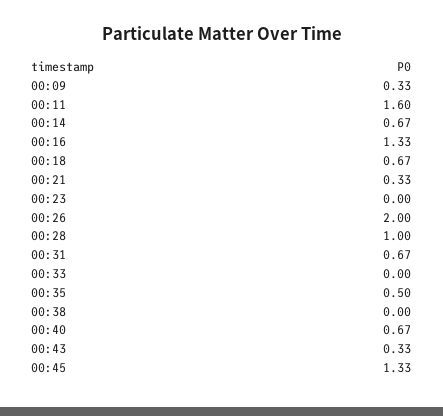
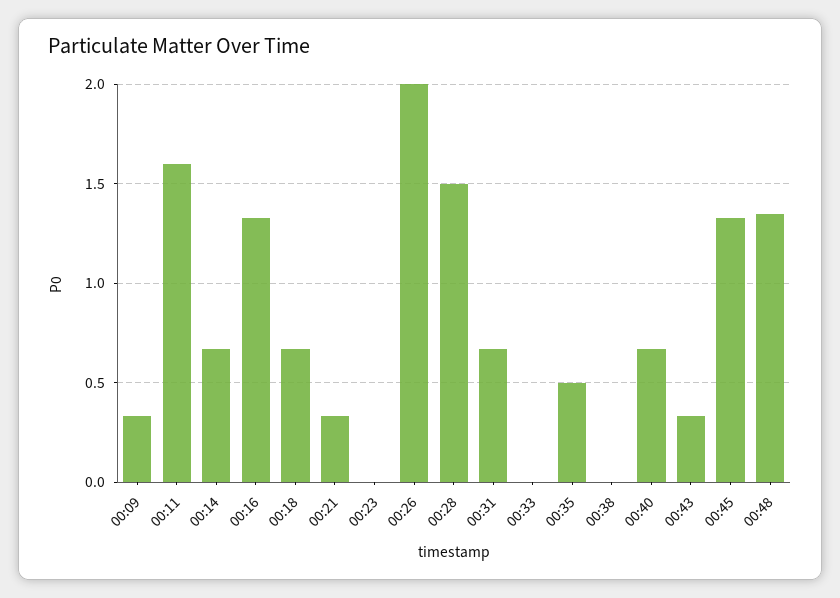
00:28: 1 -> 1.5
00:48: none -> 1.35

